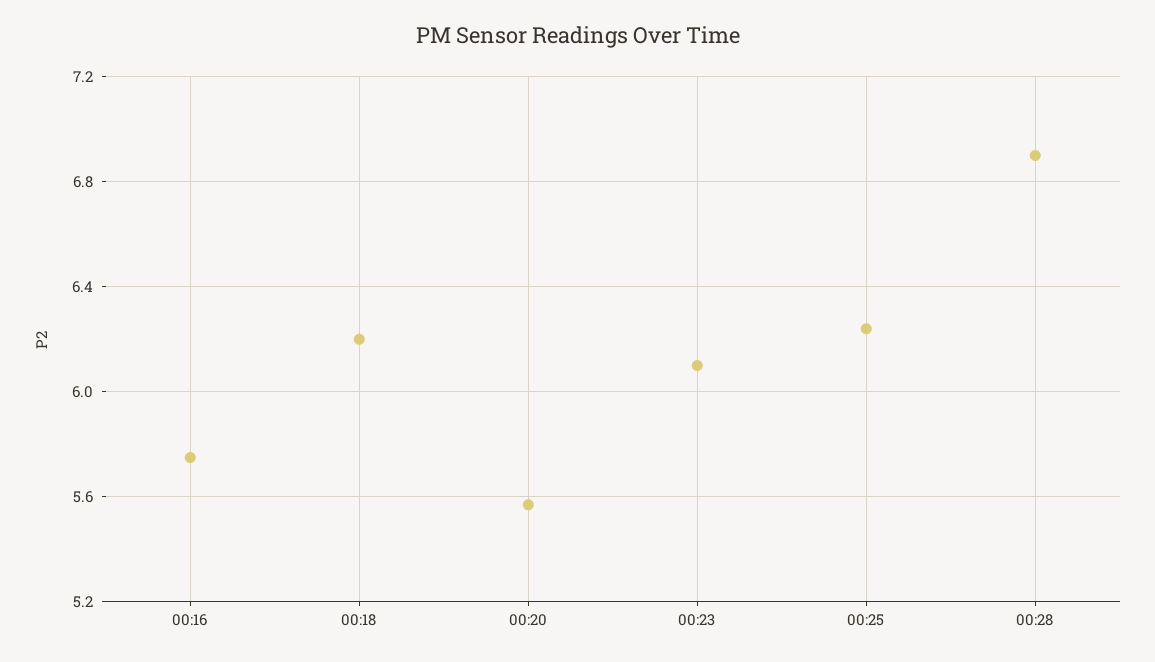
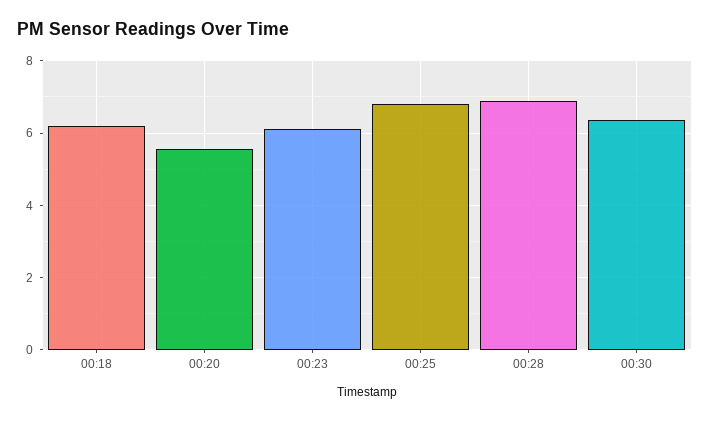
00:16: 5.75 -> none
00:25: 6.25 -> 6.8
00:30: none -> 6.4

